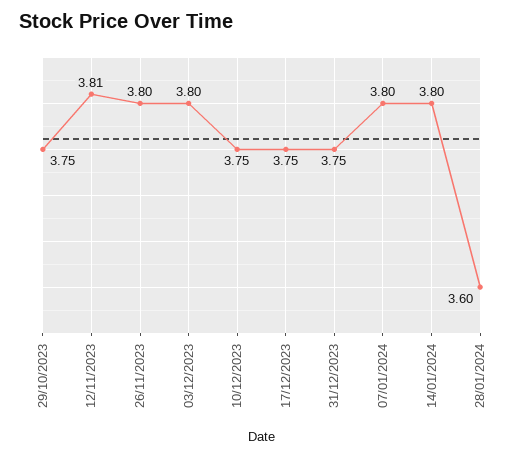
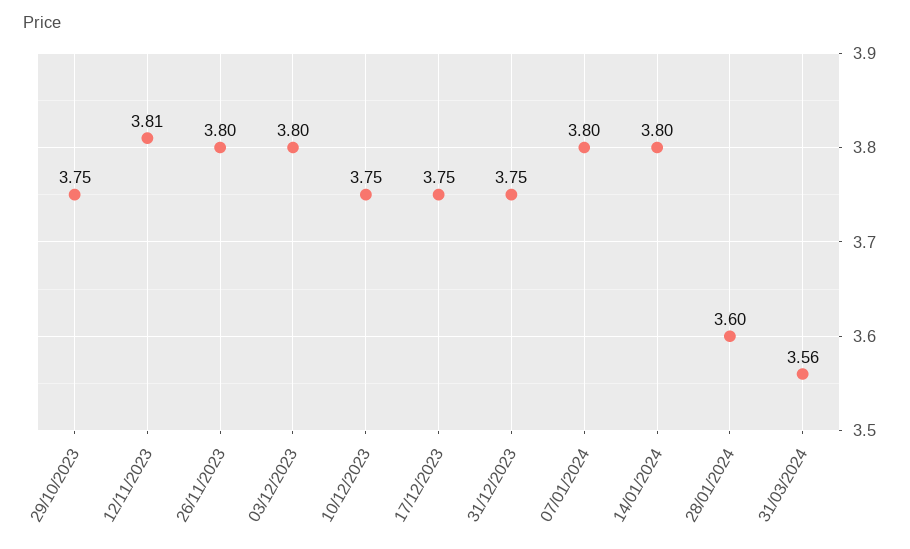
31/03/2024: none -> 3.56

